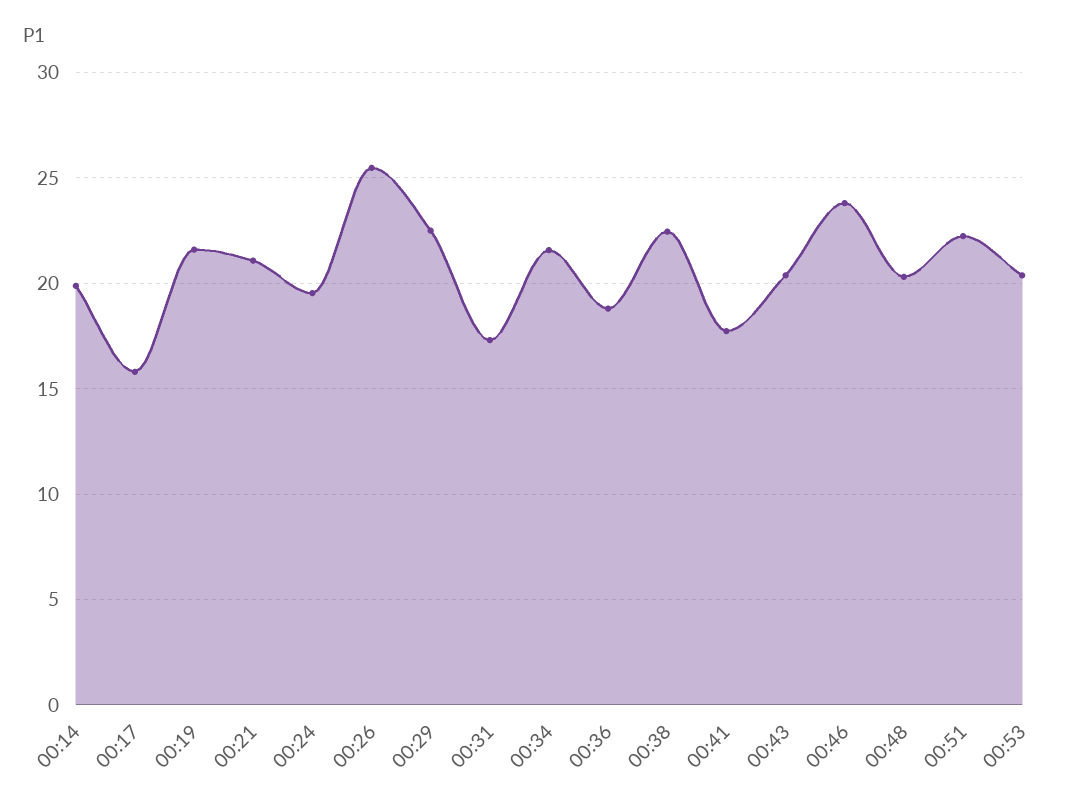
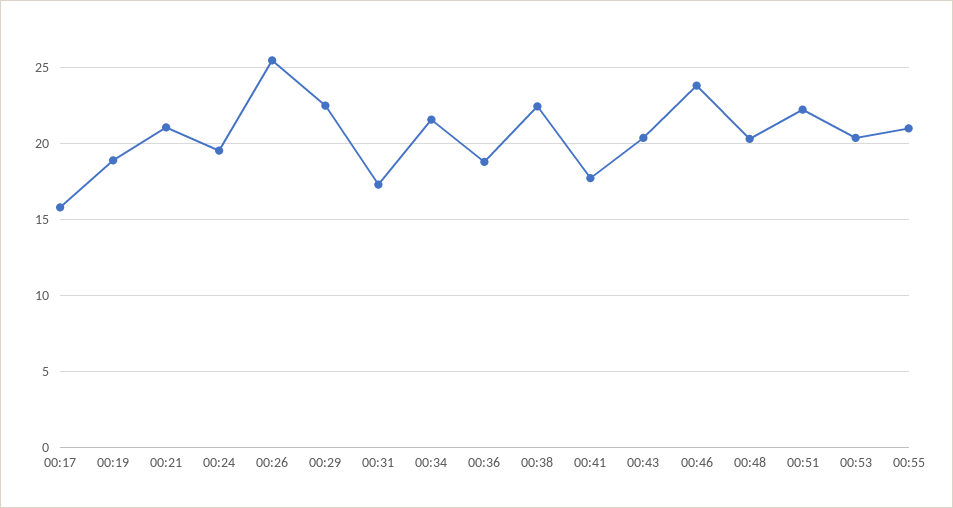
00:14: 20 -> none
00:19: 21.5 -> 19
00:55: none -> 21

